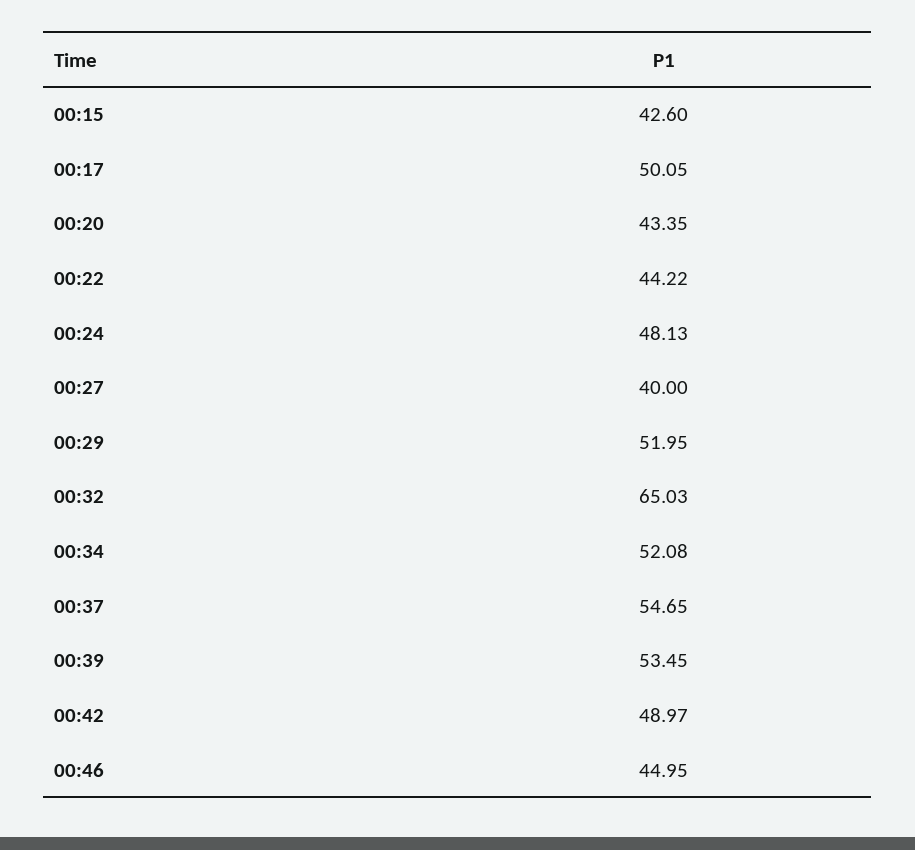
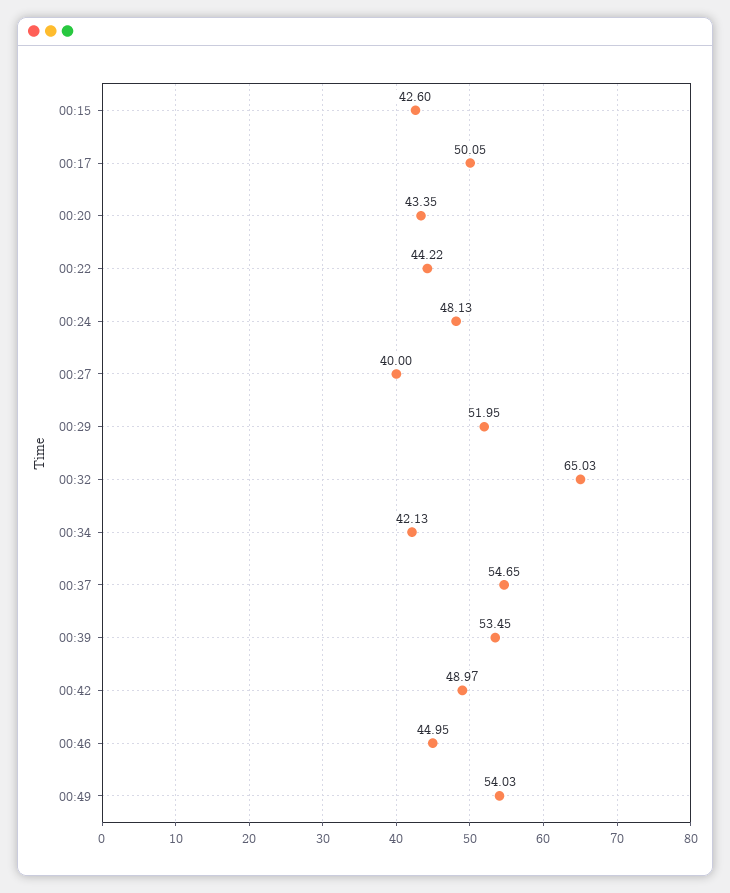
00:34: 52.08 -> 42.13
00:49: none -> 54.03

